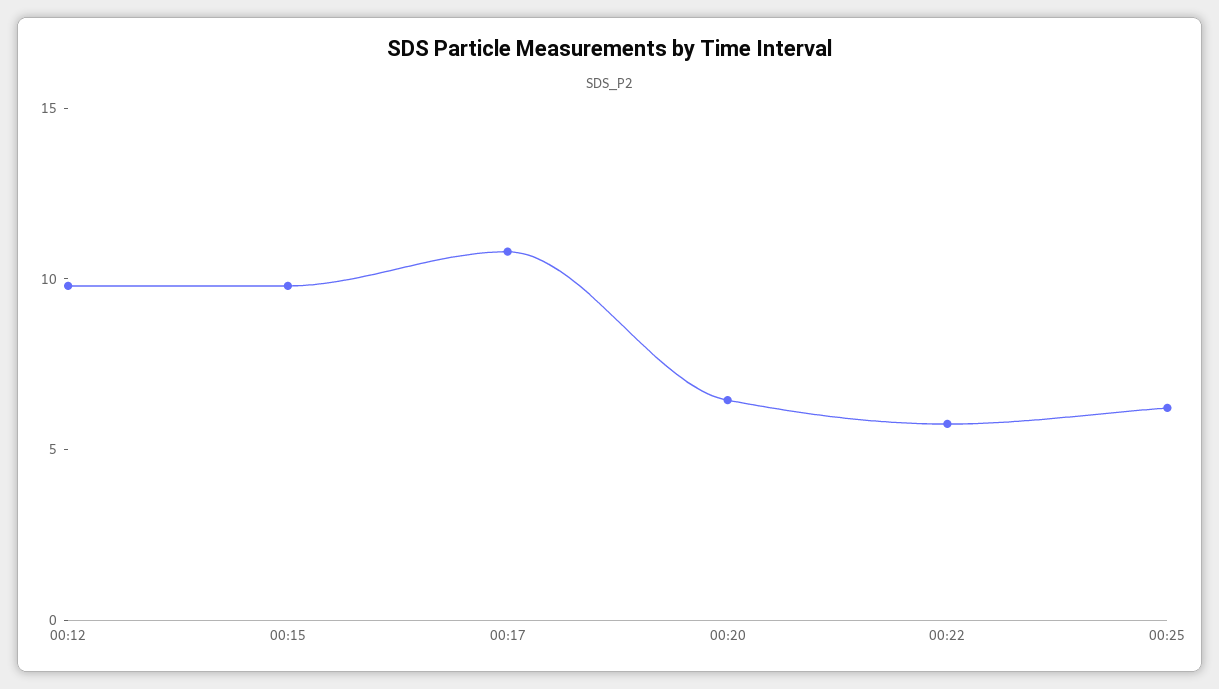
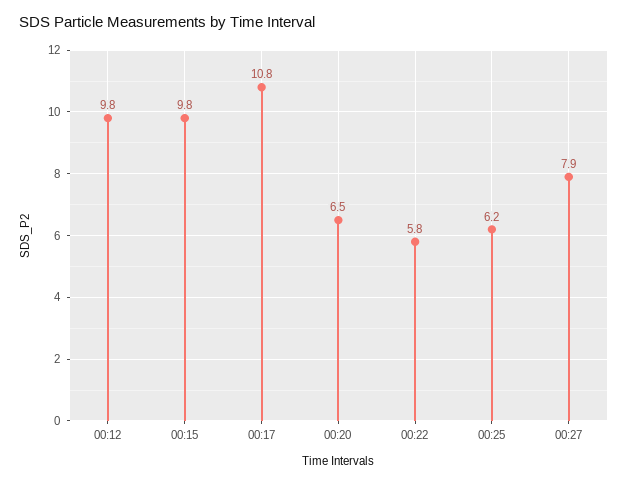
00:27: none -> 7.9

